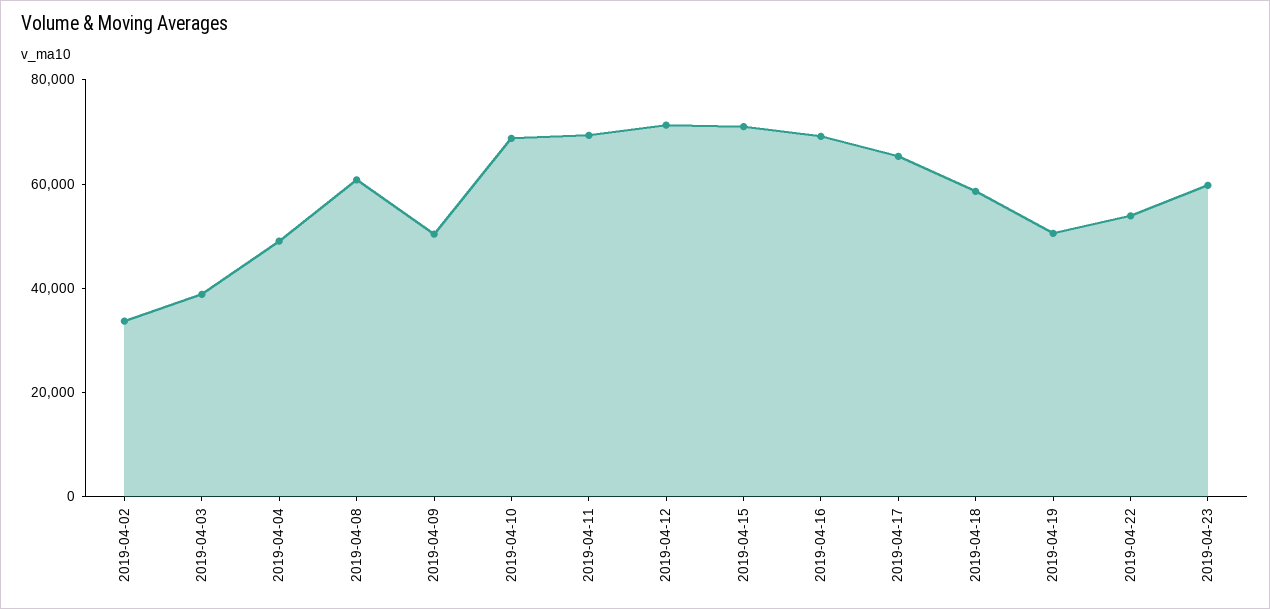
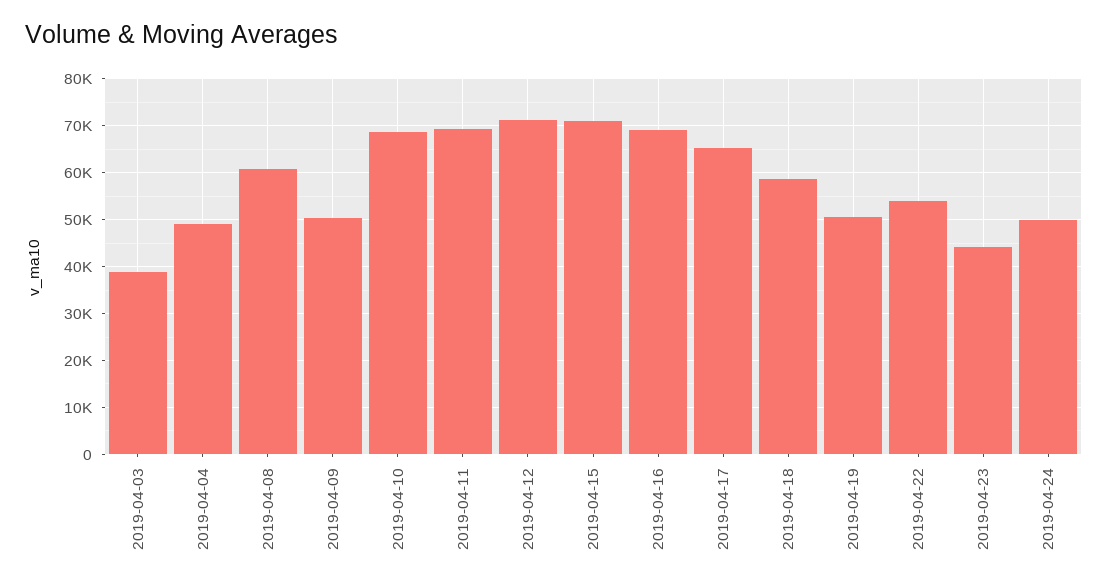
2019-04-02: 35000 -> none
2019-04-23: 60000 -> 44000
2019-04-24: none -> 50000

